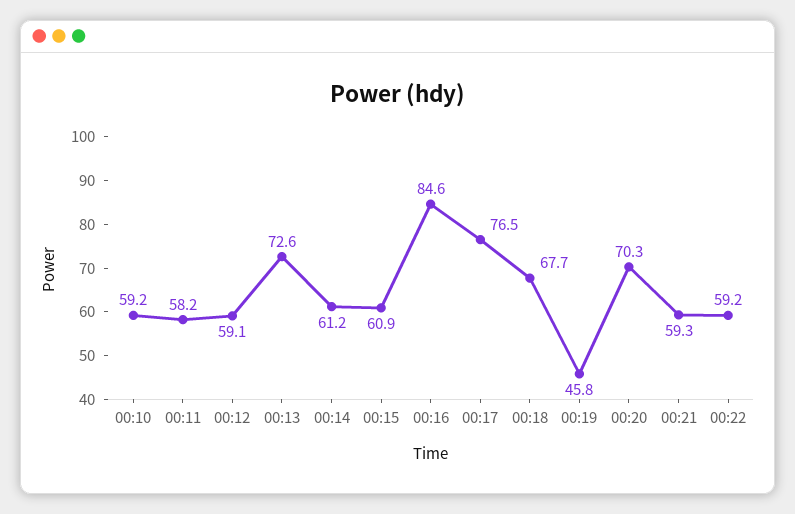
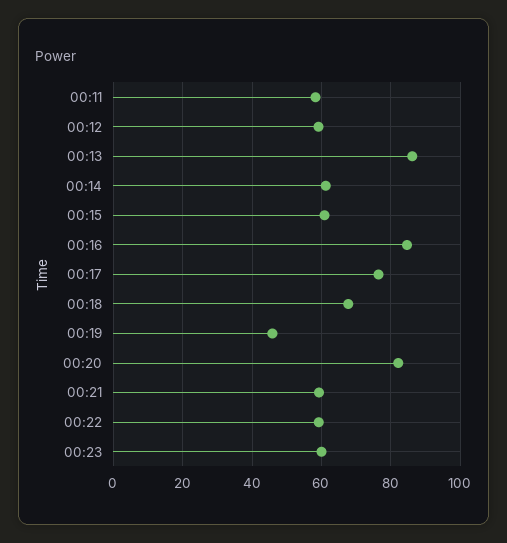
00:10: 59.2 -> none
00:13: 72.6 -> 86
00:20: 70.3 -> 82
00:23: none -> 60

